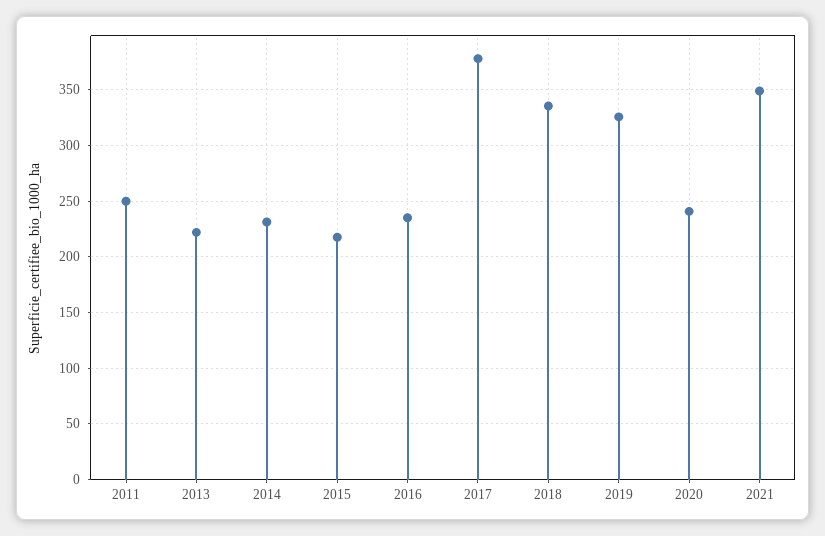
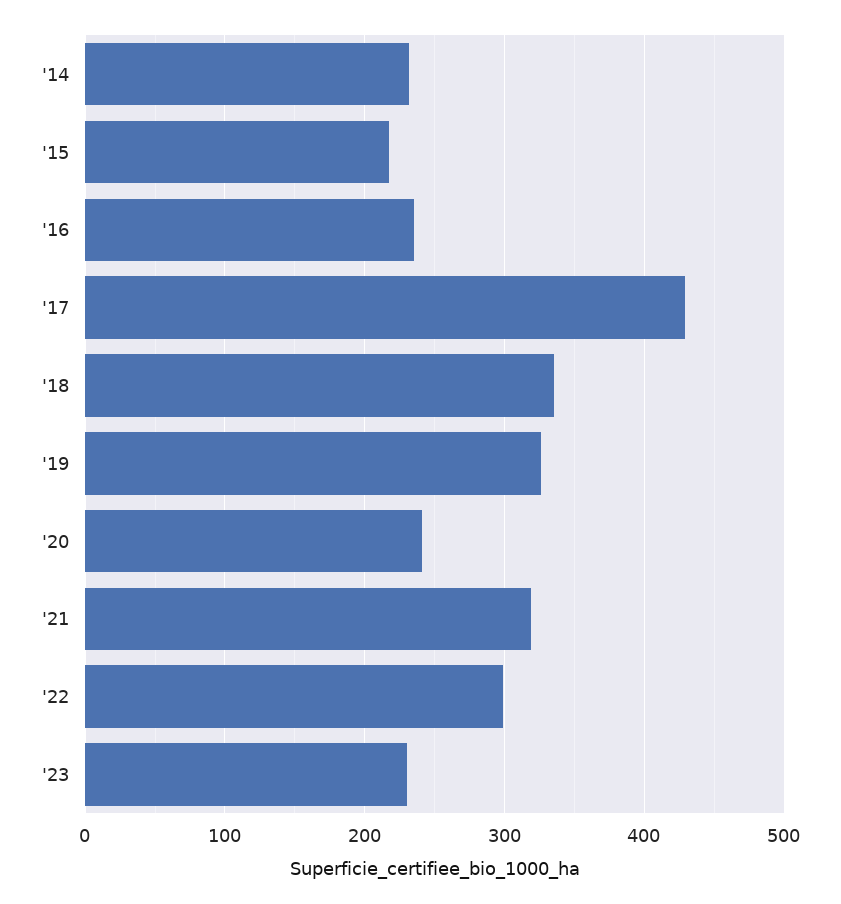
2011: 250 -> none
2013: 220 -> none
2017: 380 -> 430
2021: 350 -> 320
'22: none -> 300
'23: none -> 230

